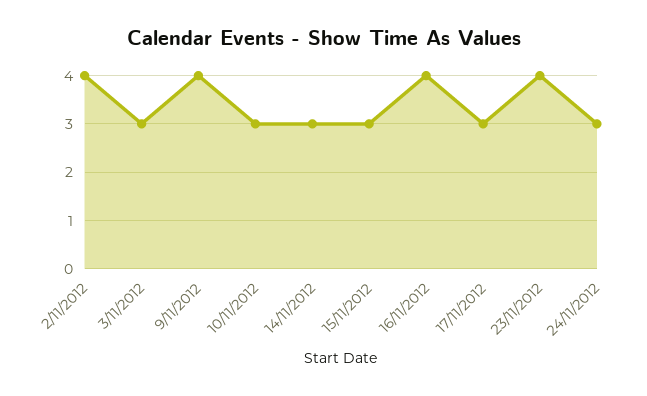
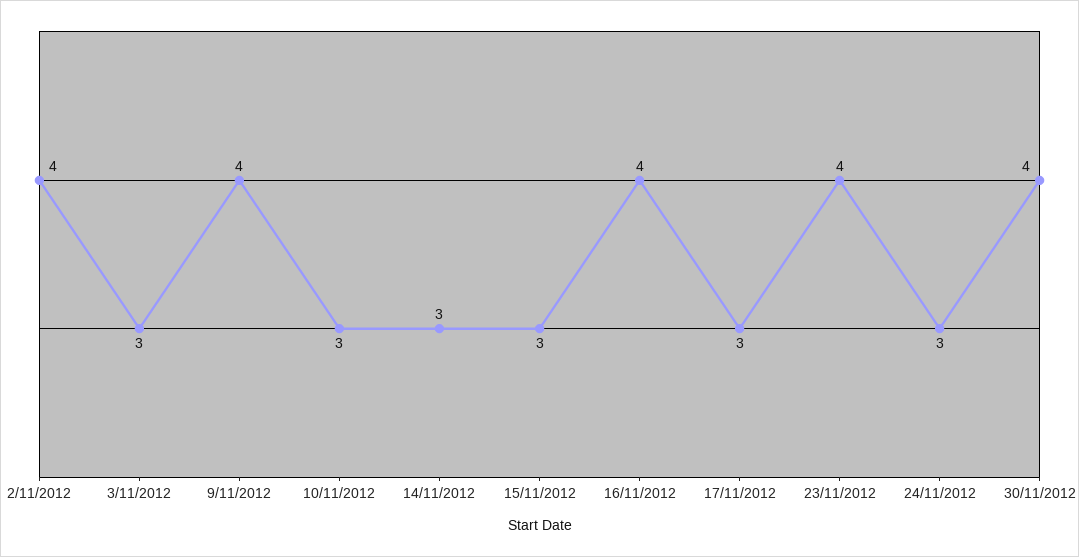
30/11/2012: none -> 4

